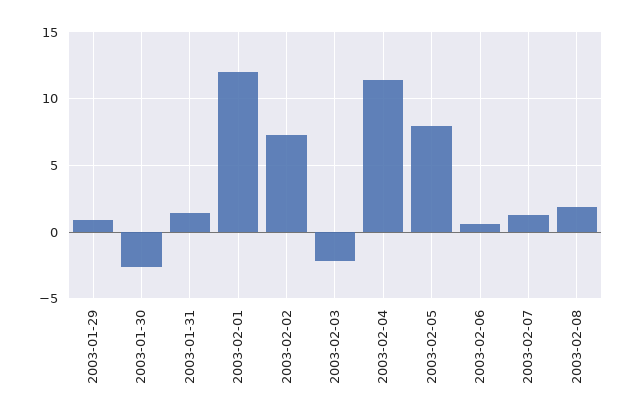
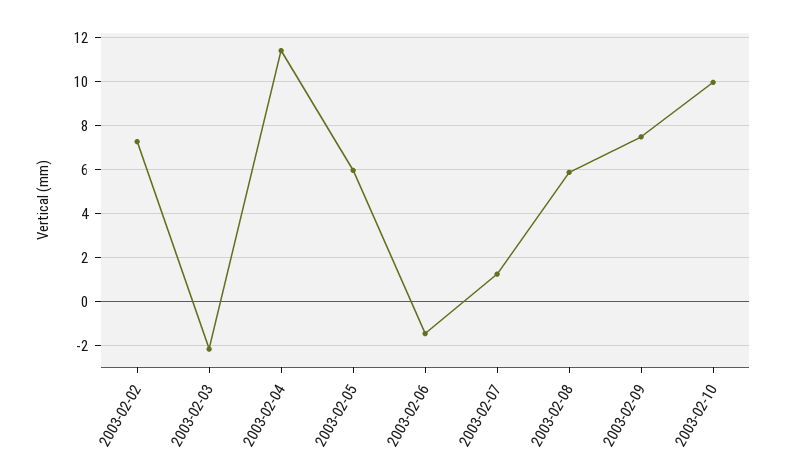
2003-01-29: 1 -> none
2003-01-30: -2.5 -> none
2003-01-31: 1.5 -> none
2003-02-01: 12 -> none
2003-02-05: 8 -> 6
2003-02-06: 0.5 -> -1.5
2003-02-08: 2 -> 6
2003-02-09: none -> 7.5
2003-02-10: none -> 10

